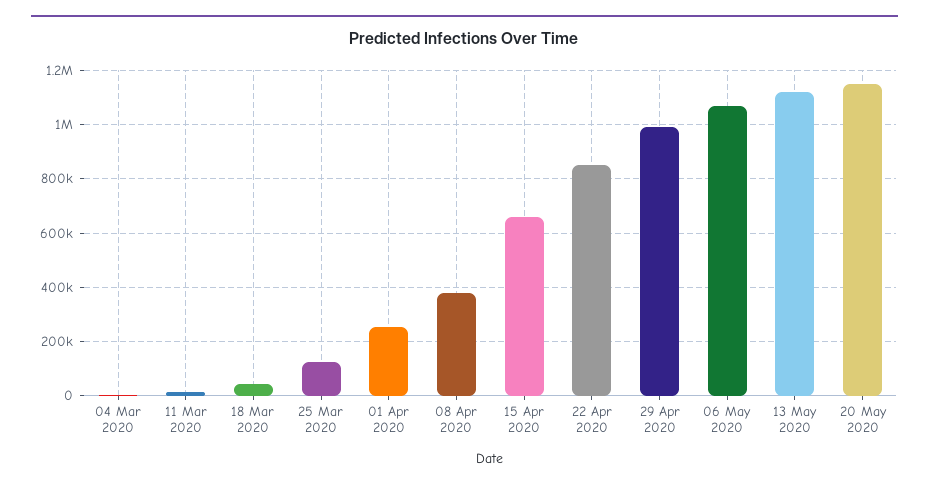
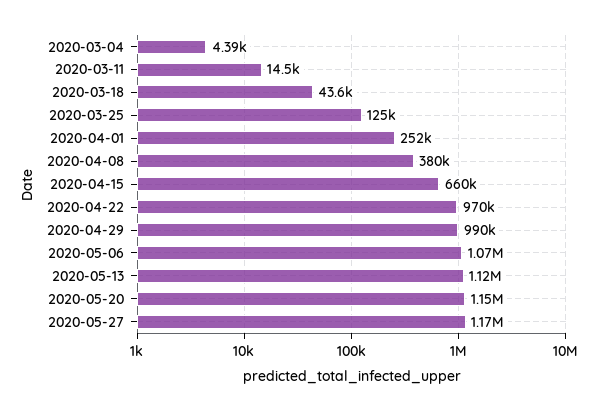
22 Apr 2020: 850000 -> 970000
2020-05-27: none -> 1170000

